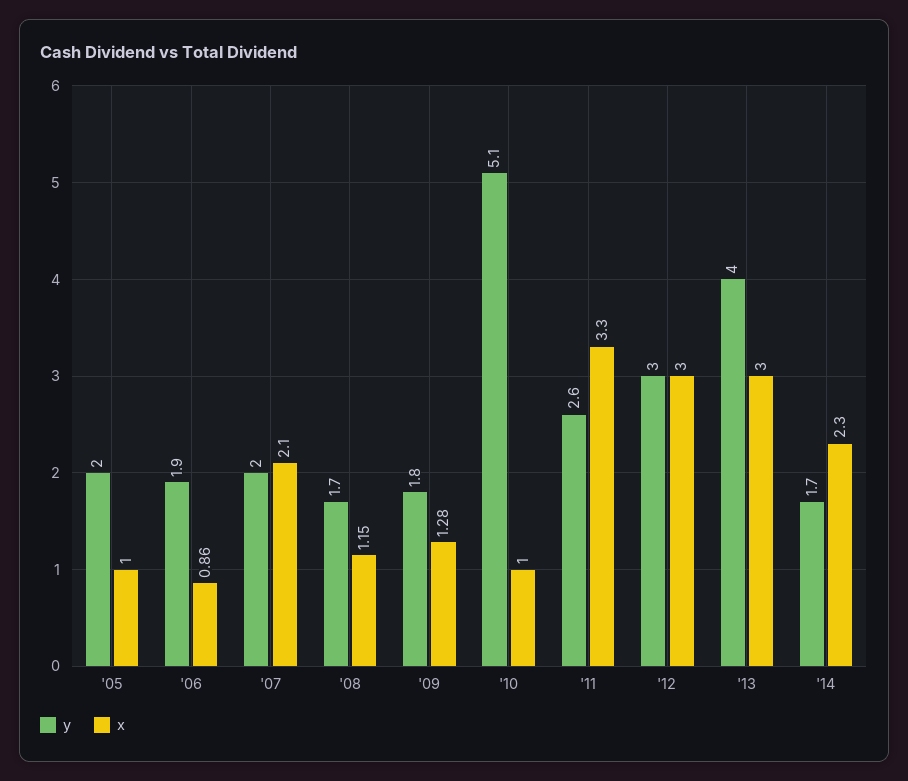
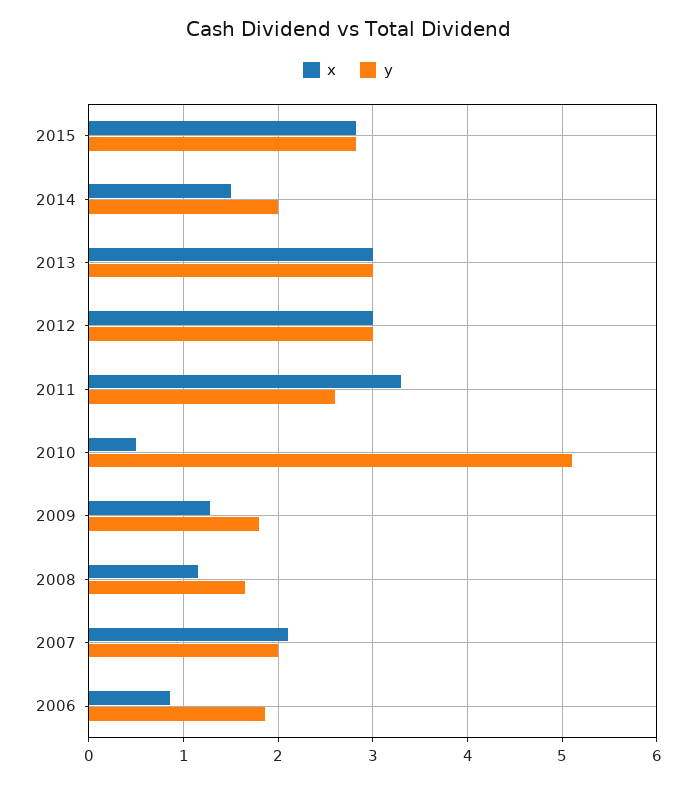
y, '05: 2 -> none
x, '05: 1 -> none
x, '10: 1 -> 0.5
y, '13: 4 -> 3
y, '14: 1.7 -> 2
x, '14: 2.3 -> 1.5
x, 2015: none -> 2.8
y, 2015: none -> 2.8

